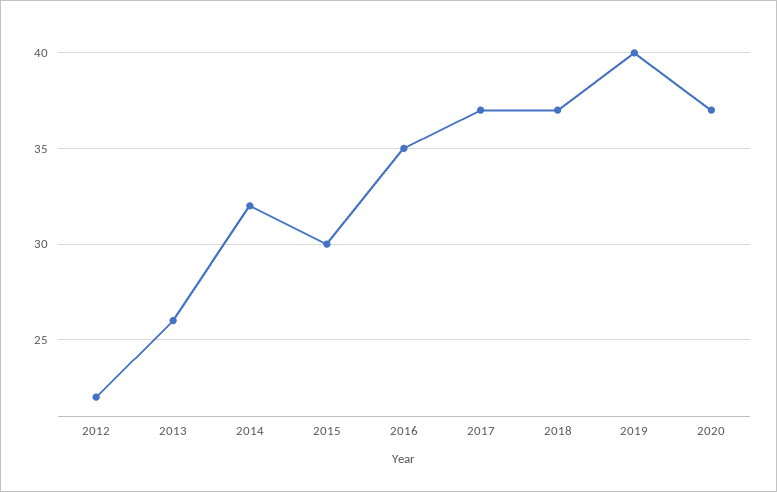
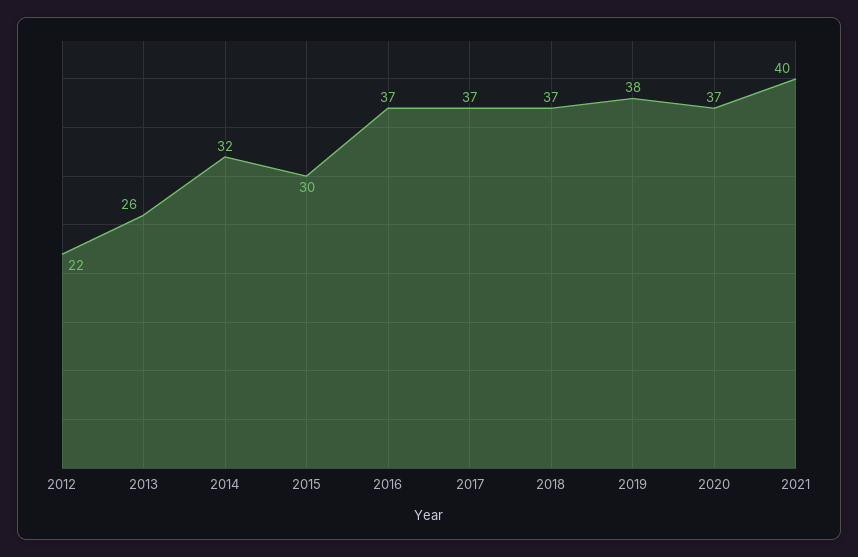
2016: 35 -> 37
2019: 40 -> 38
2021: none -> 40

